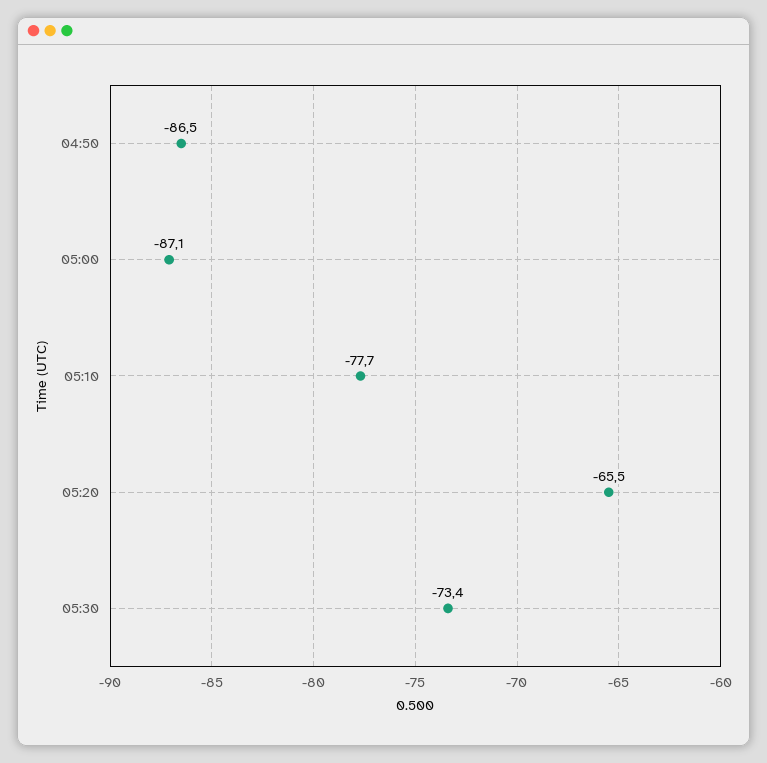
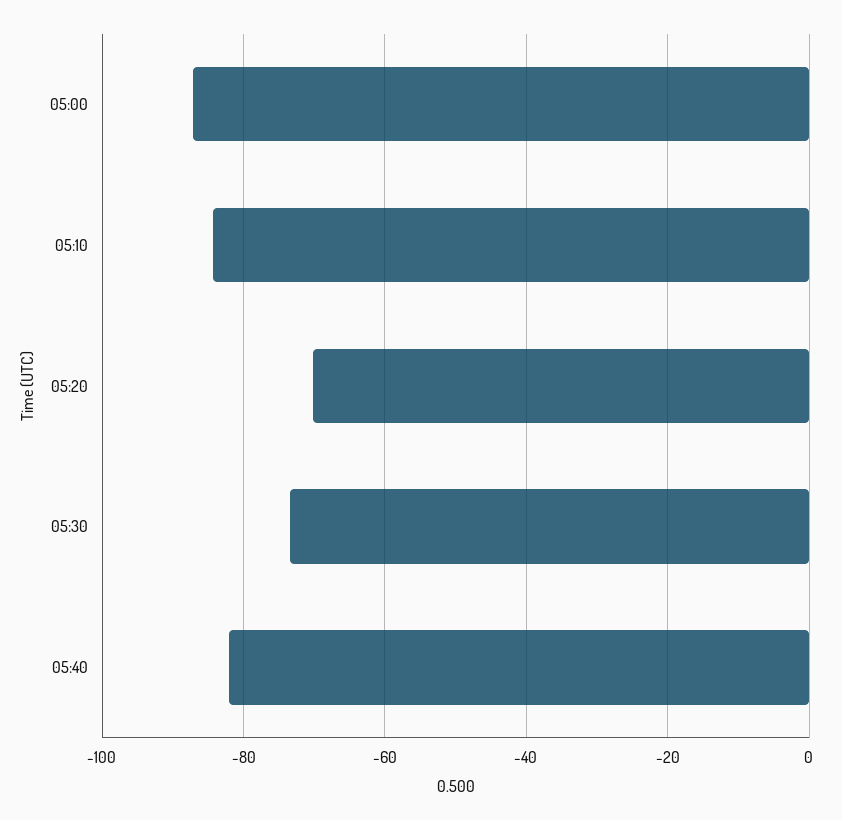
04:50: -86.5 -> none
05:10: -77.7 -> -84
05:20: -65.5 -> -70
05:40: none -> -82

